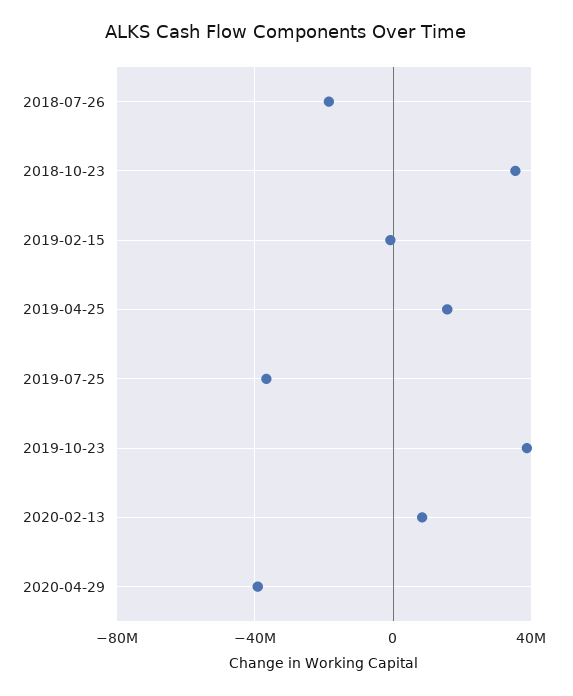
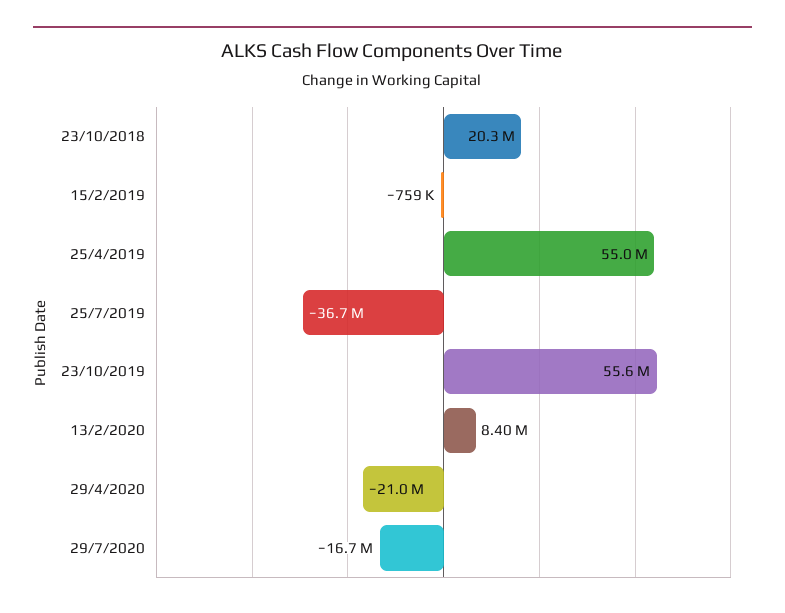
2018-07-26: -20000000 -> none
2018-10-23: 35000000 -> 20300000
2019-04-25: 15000000 -> 55000000
2019-10-23: 40000000 -> 55600000
2020-04-29: -40000000 -> -21000000
29/7/2020: none -> -16700000

